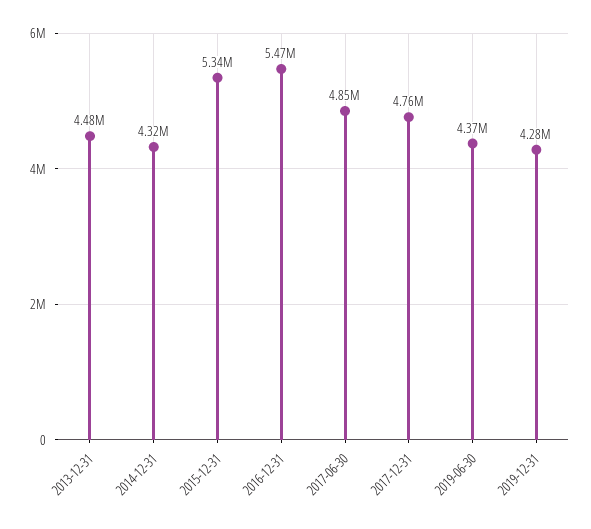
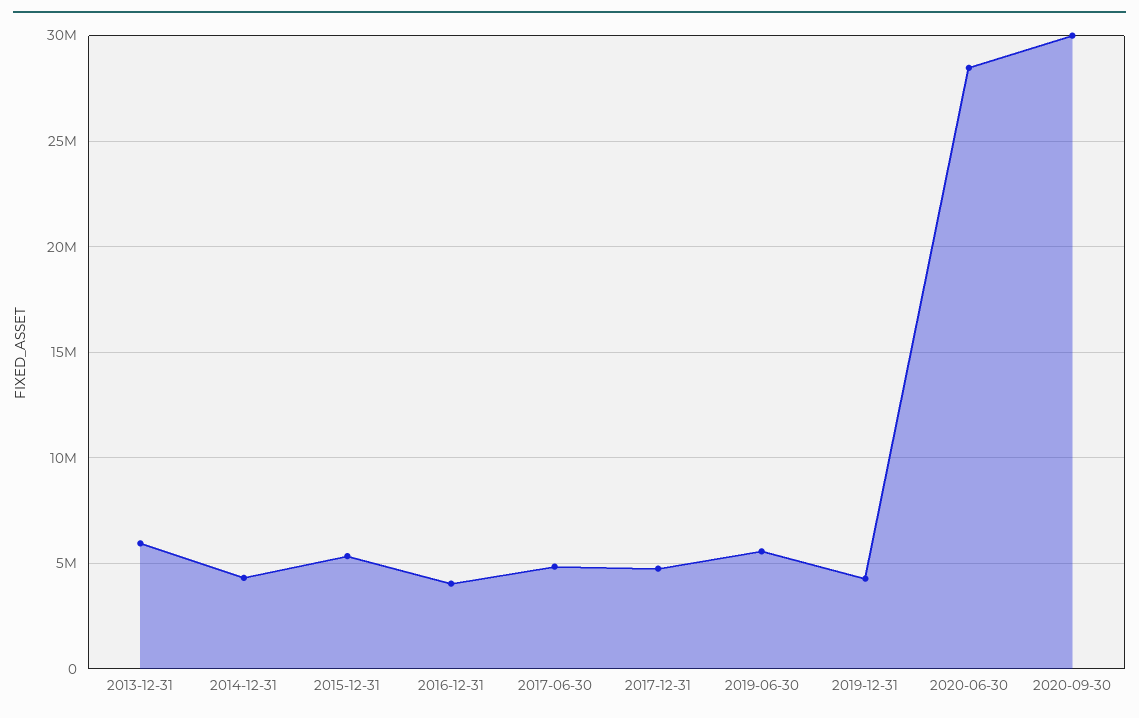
2013-12-31: 4480000 -> 6000000
2016-12-31: 5470000 -> 4000000
2019-06-30: 4370000 -> 5500000
2020-06-30: none -> 28500000
2020-09-30: none -> 30000000

